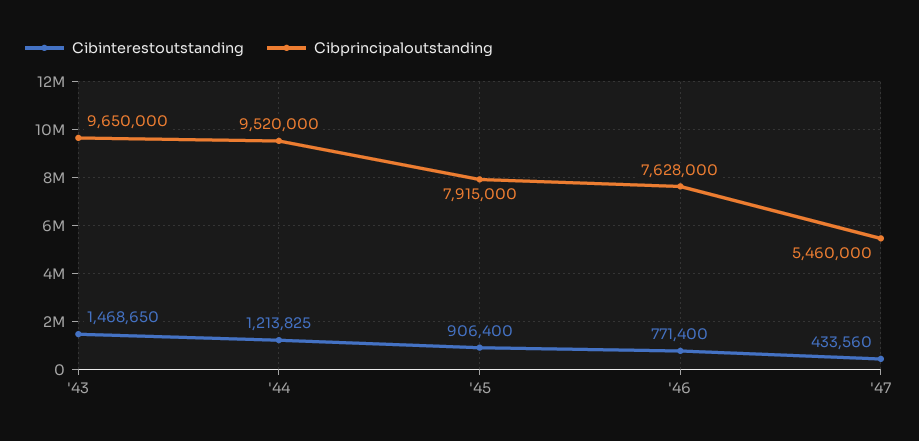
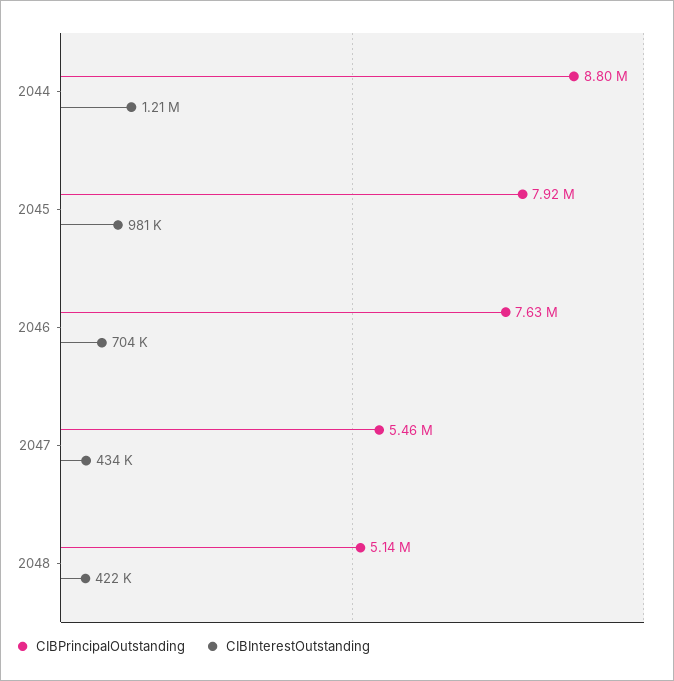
Cibinterestoutstanding, '43: 1468650 -> none
Cibprincipaloutstanding, '43: 9650000 -> none
Cibprincipaloutstanding, '44: 9520000 -> 8800000
Cibinterestoutstanding, '45: 906400 -> 981000
Cibinterestoutstanding, '46: 771400 -> 704000
Cibprincipaloutstanding, 2048: none -> 5140000
Cibinterestoutstanding, 2048: none -> 422000

